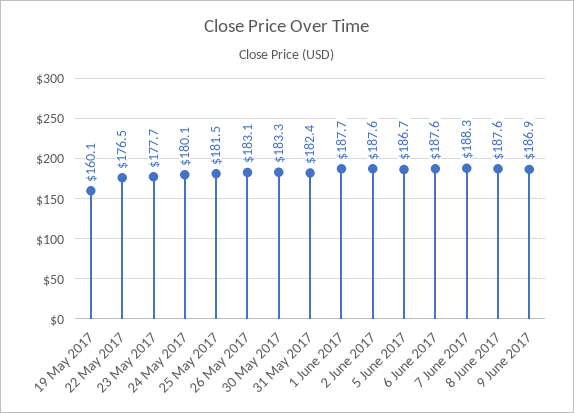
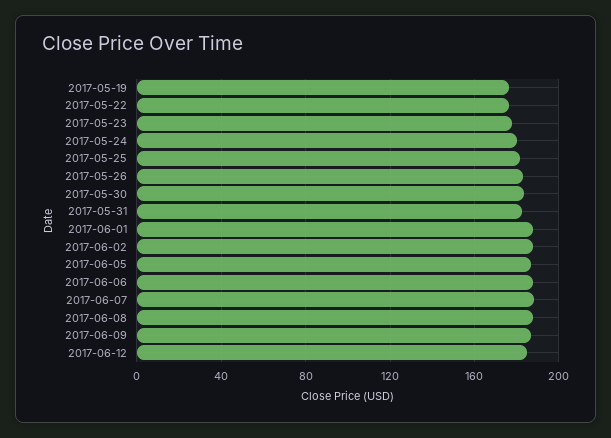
19 May 2017: 160.1 -> 175
2017-06-12: none -> 185

